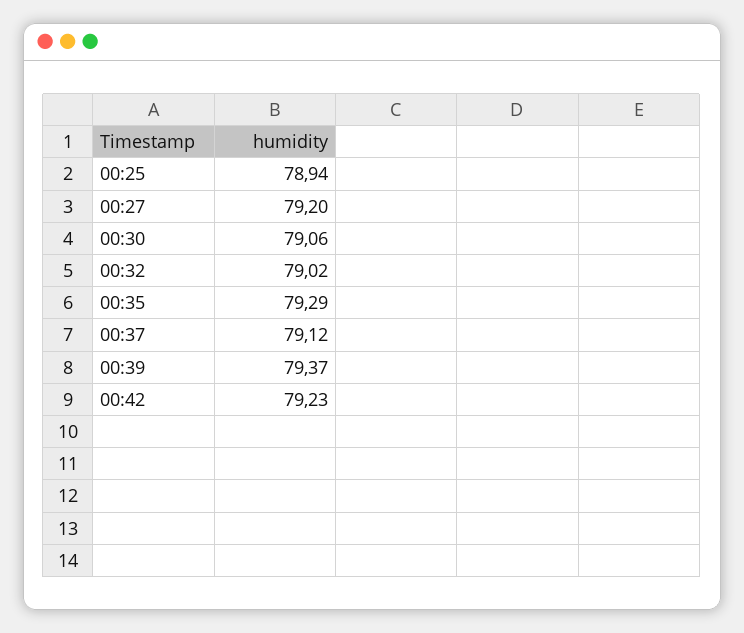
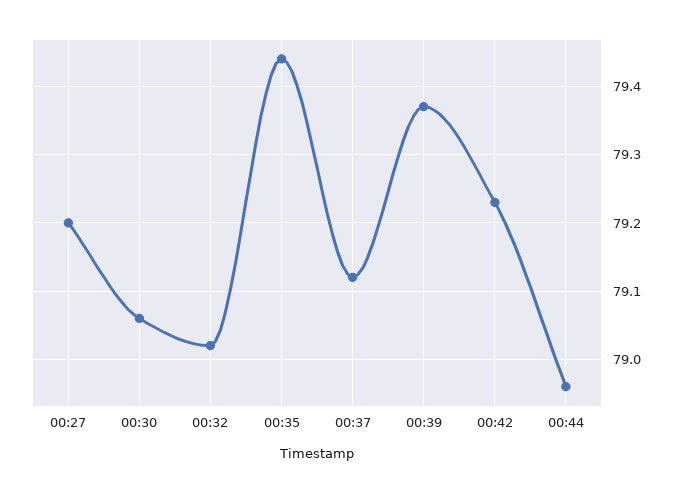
00:25: 78.94 -> none
00:35: 79.29 -> 79.44
00:44: none -> 78.96

